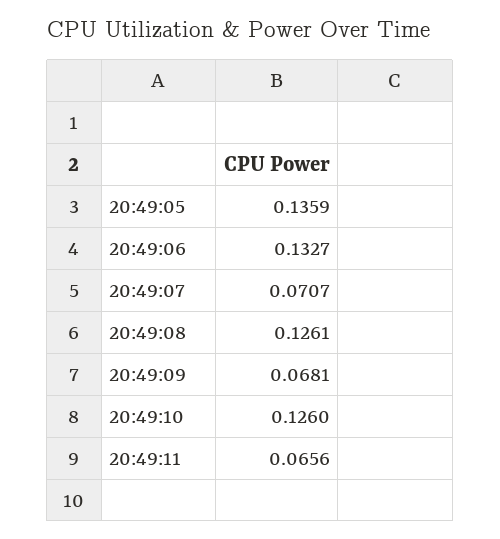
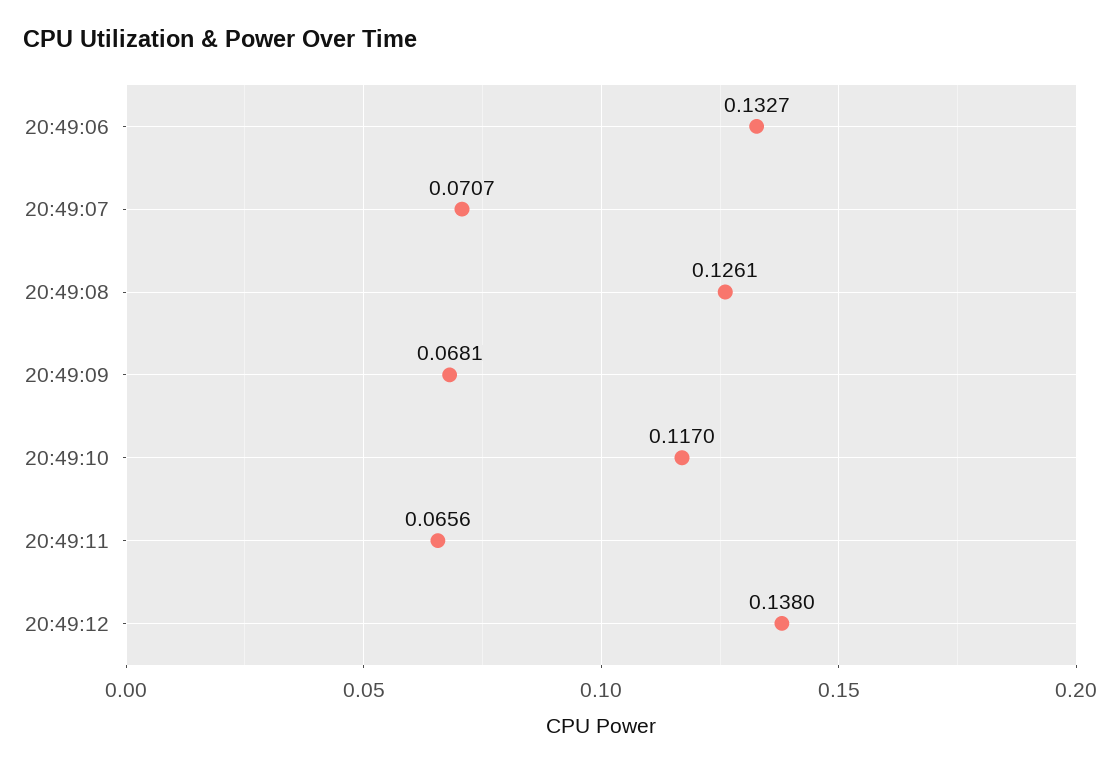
20:49:05: 0.1359 -> none
20:49:10: 0.126 -> 0.117
20:49:12: none -> 0.138

